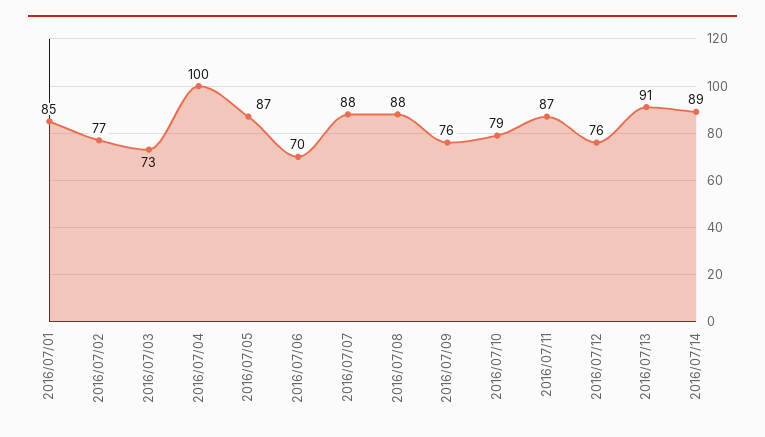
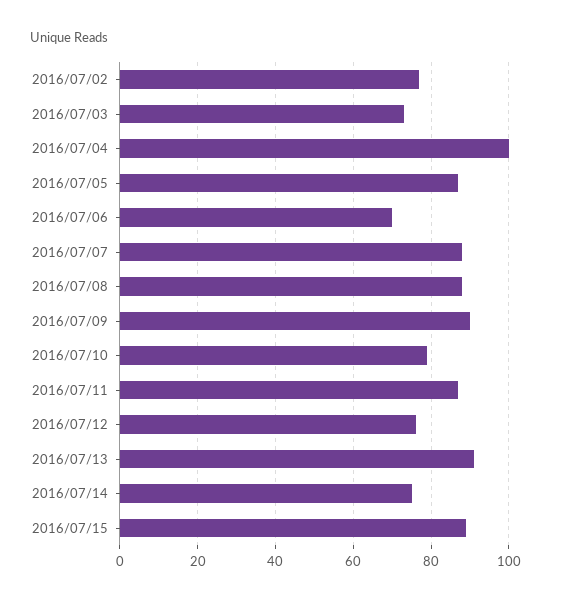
2016/07/01: 85 -> none
2016/07/09: 76 -> 90
2016/07/14: 89 -> 75
2016/07/15: none -> 90

